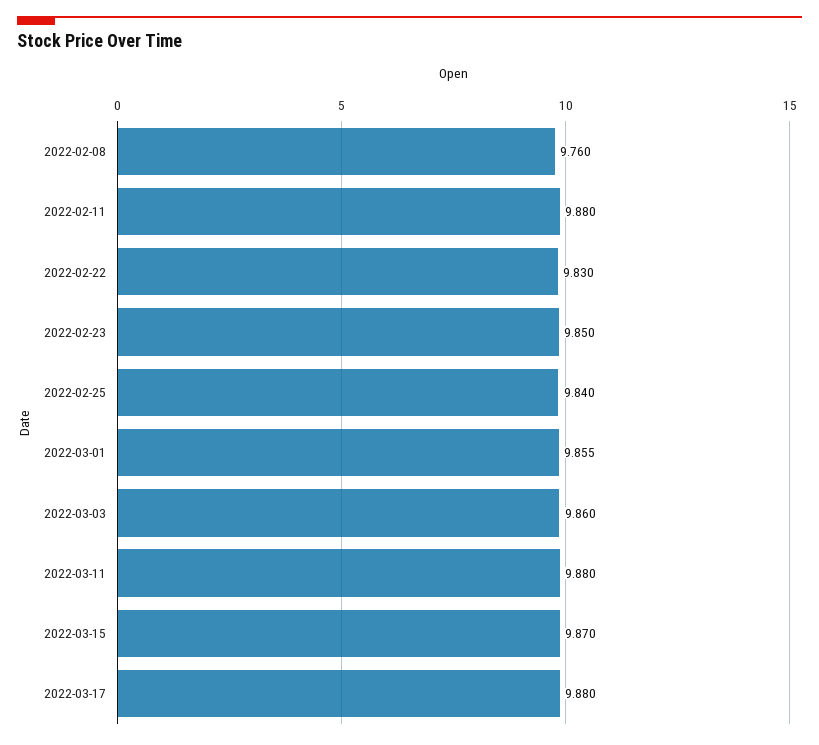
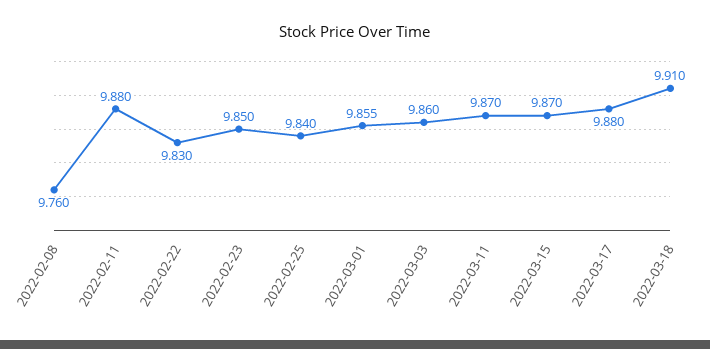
2022-03-11: 9.88 -> 9.87
2022-03-18: none -> 9.91

